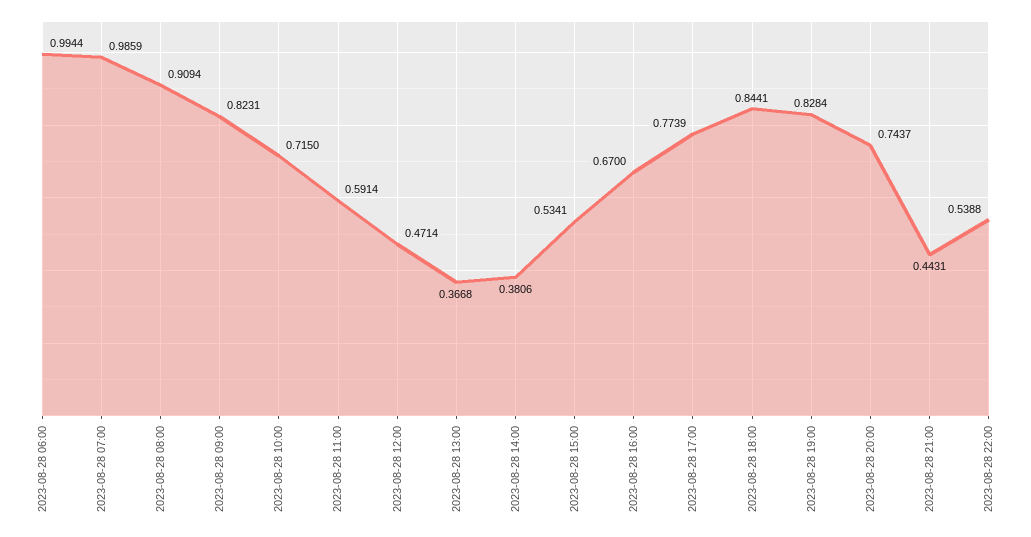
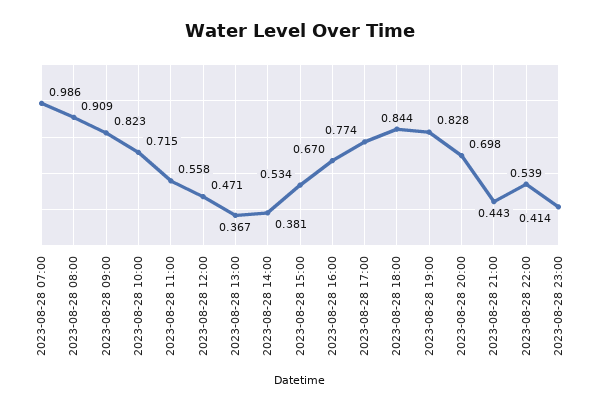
2023-08-28 06:00: 0.9944 -> none
2023-08-28 11:00: 0.5914 -> 0.558
2023-08-28 20:00: 0.7437 -> 0.698
2023-08-28 23:00: none -> 0.414

